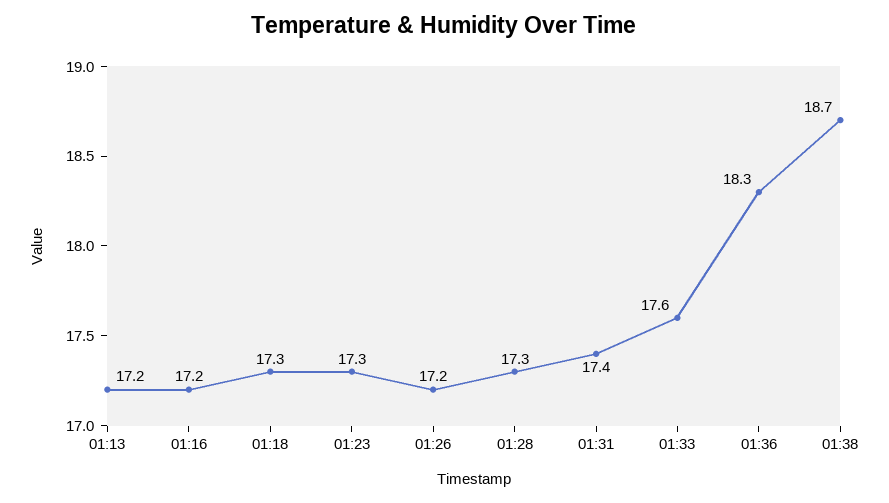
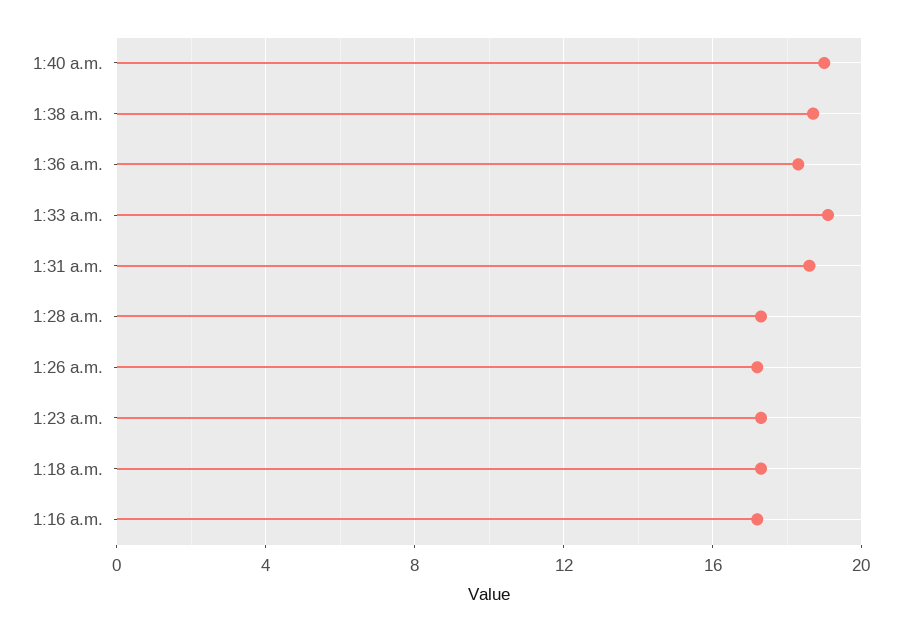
01:13: 17.2 -> none
01:31: 17.4 -> 18.5
01:33: 17.6 -> 19
1:40 a.m.: none -> 19

